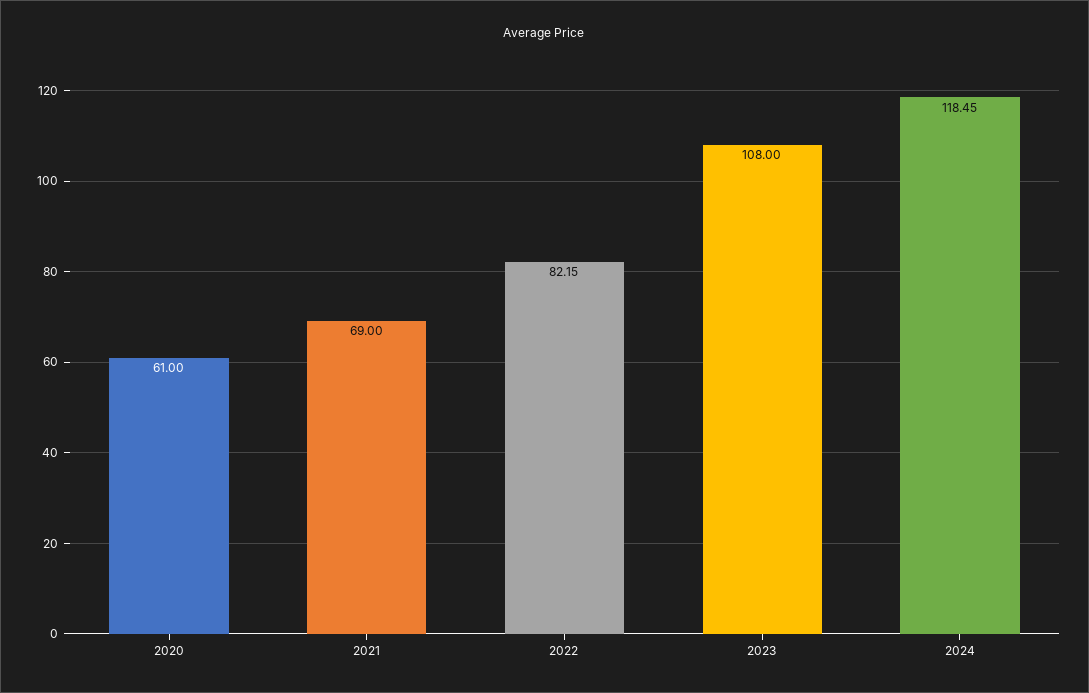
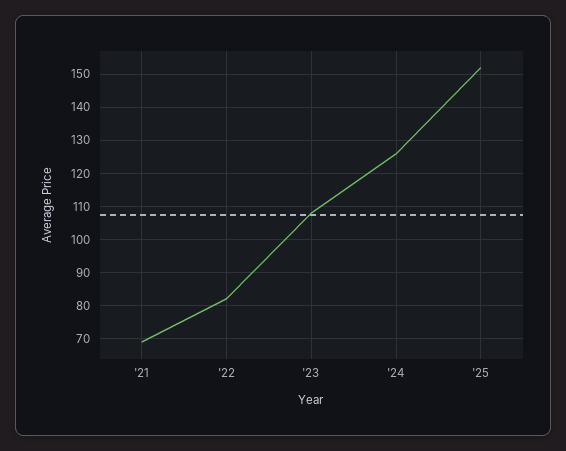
2020: 61 -> none
2024: 118.45 -> 126
'25: none -> 152

